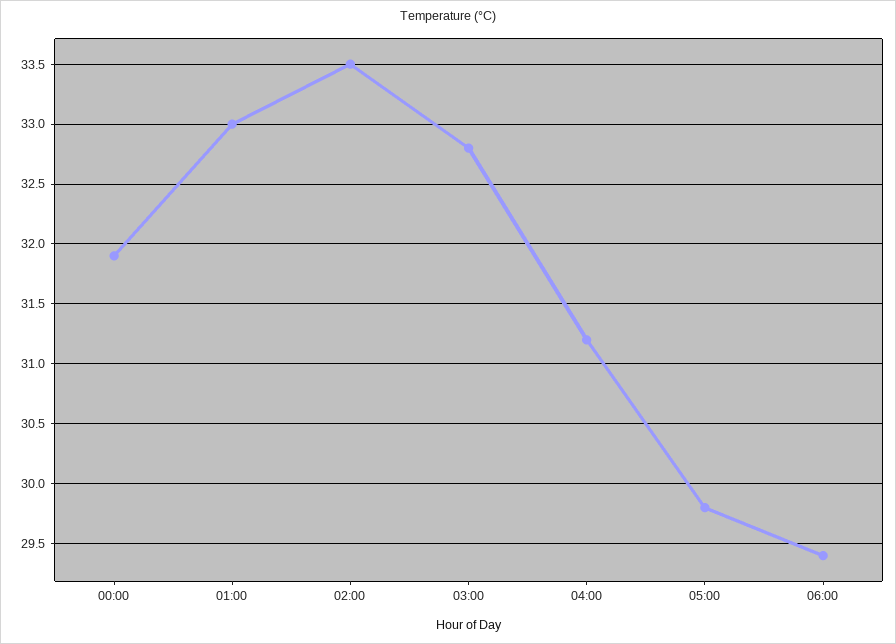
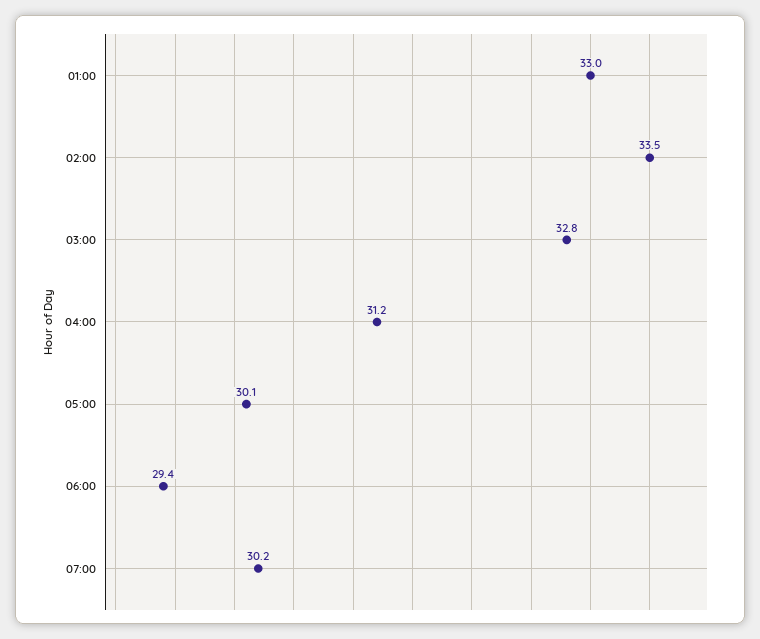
00:00: 31.9 -> none
05:00: 29.8 -> 30.1
07:00: none -> 30.2

